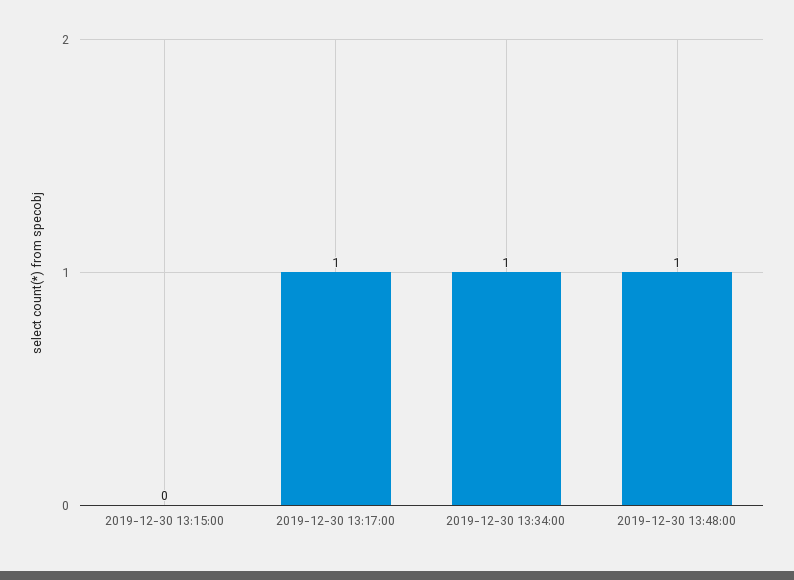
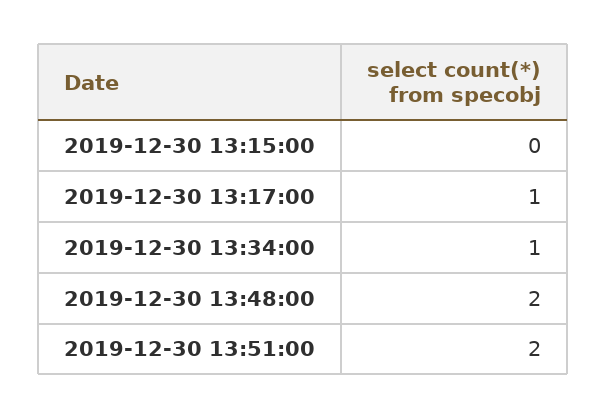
2019-12-30 13:48:00: 1 -> 2
2019-12-30 13:51:00: none -> 2

